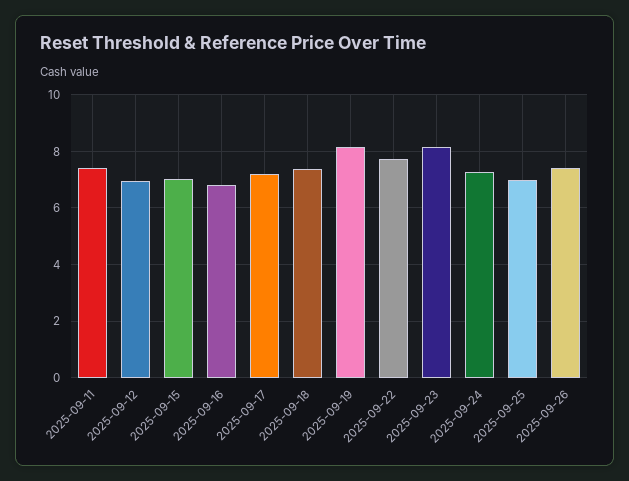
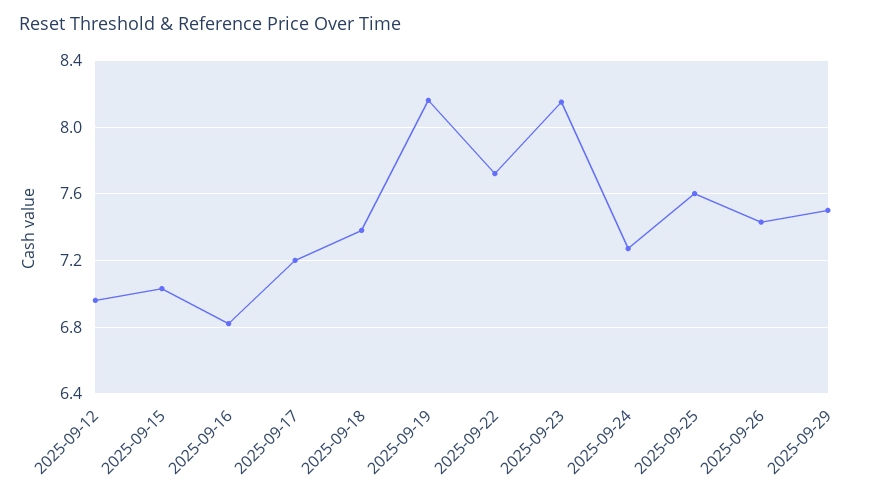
2025-09-11: 7.5 -> none
2025-09-25: 7 -> 7.6
2025-09-29: none -> 7.5

